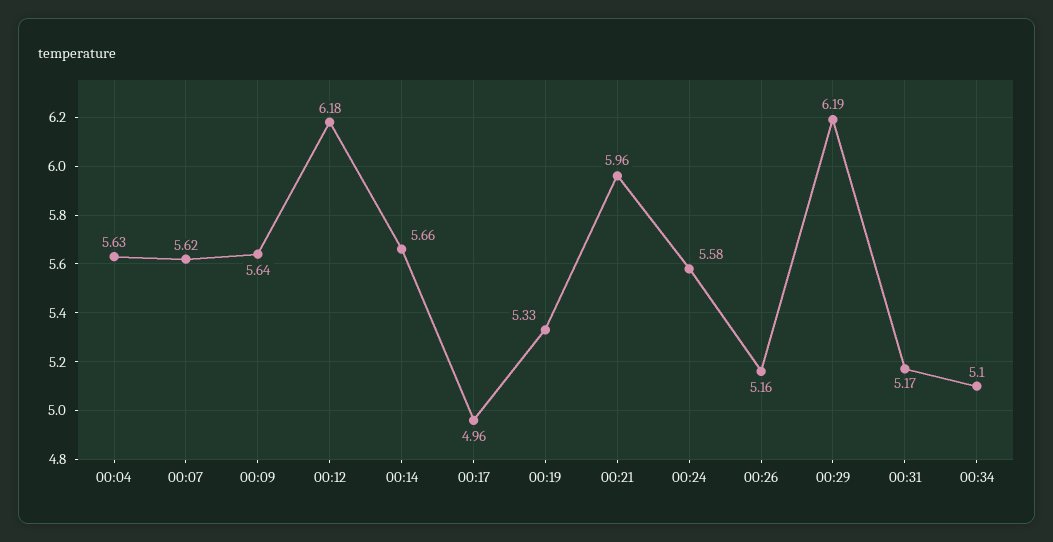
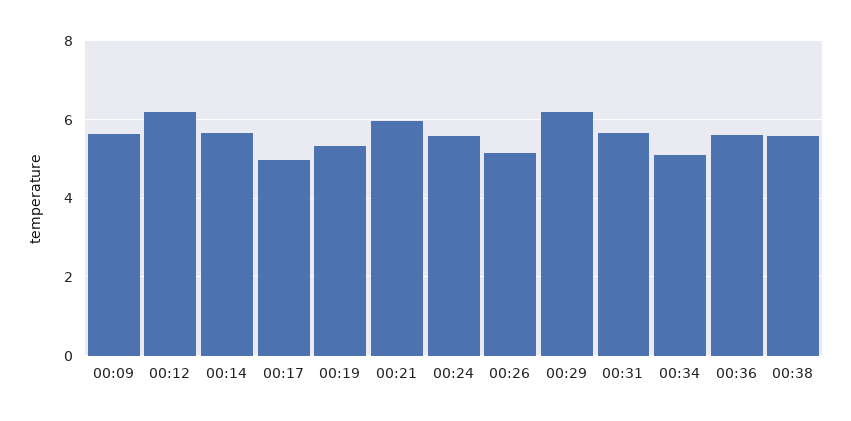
00:04: 5.63 -> none
00:07: 5.62 -> none
00:31: 5.17 -> 5.6
00:36: none -> 5.6
00:38: none -> 5.6

